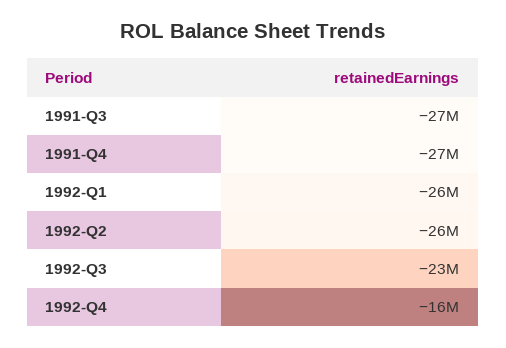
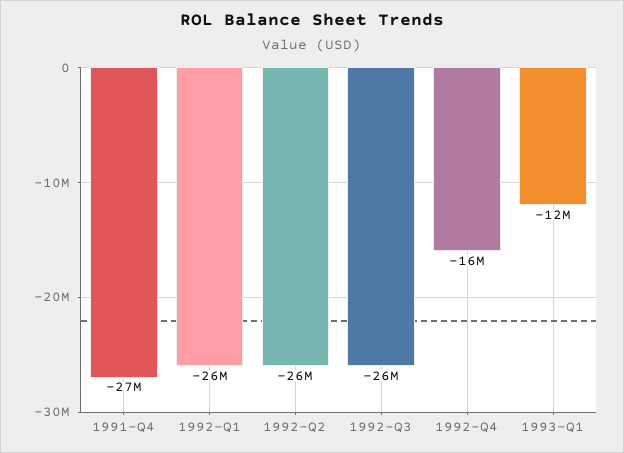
1991-Q3: -27000000 -> none
1992-Q3: -23000000 -> -26000000
1993-Q1: none -> -12000000

